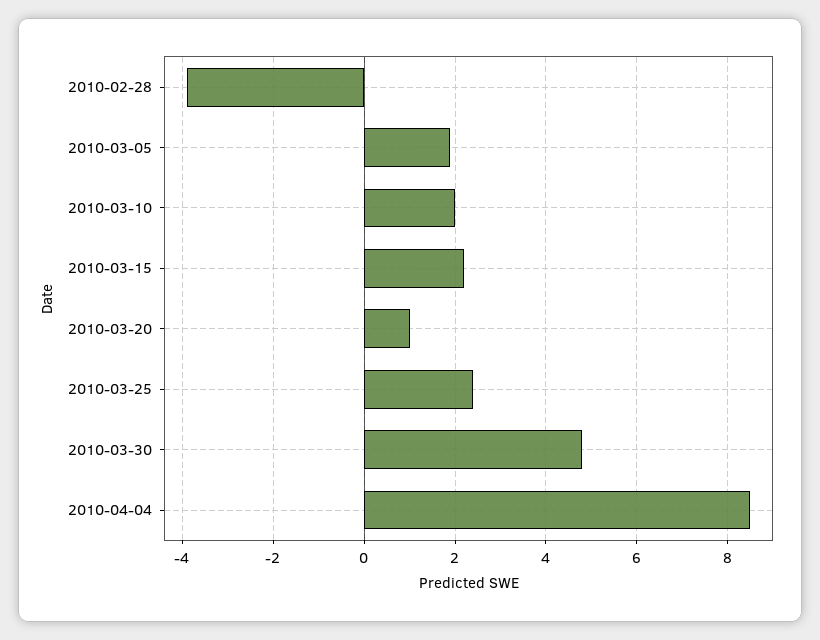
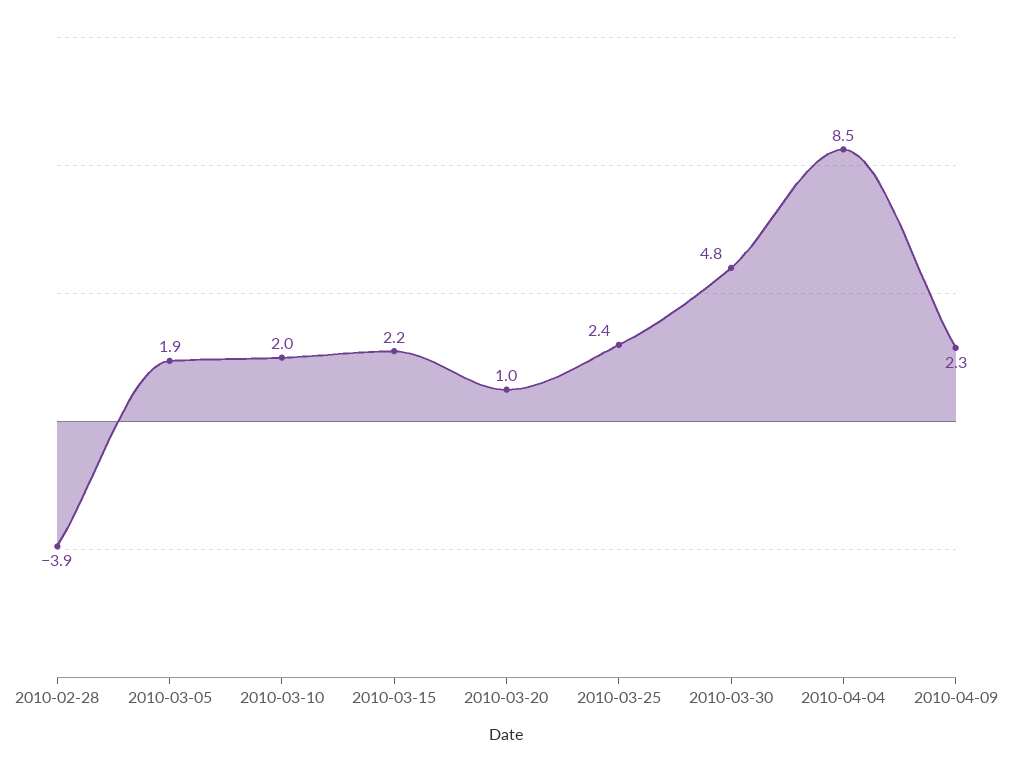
2010-04-09: none -> 2.3

